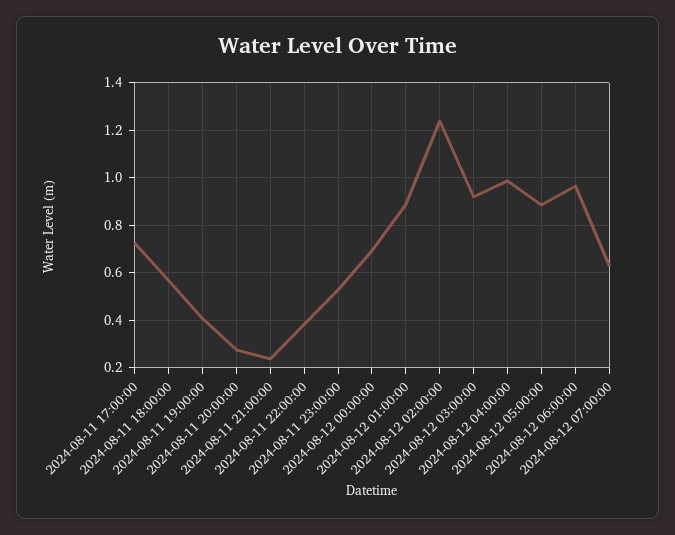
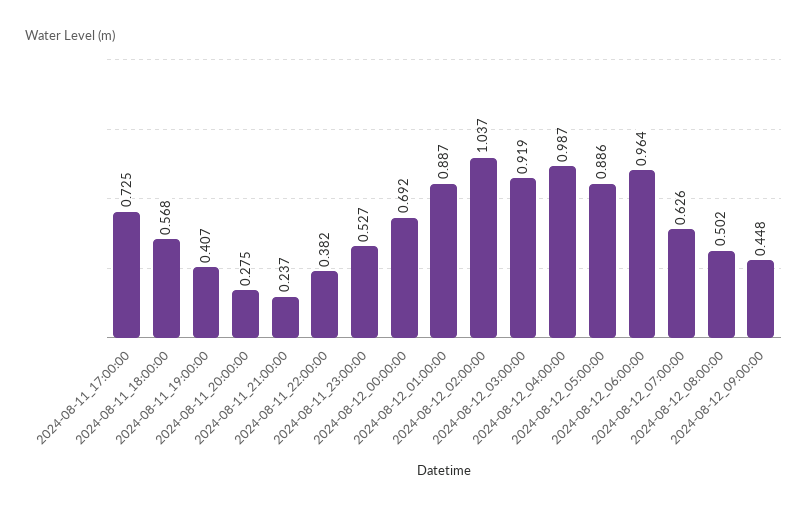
2024-08-12 02:00:00: 1.25 -> 1.037
2024-08-12_08:00:00: none -> 0.502
2024-08-12_09:00:00: none -> 0.448

